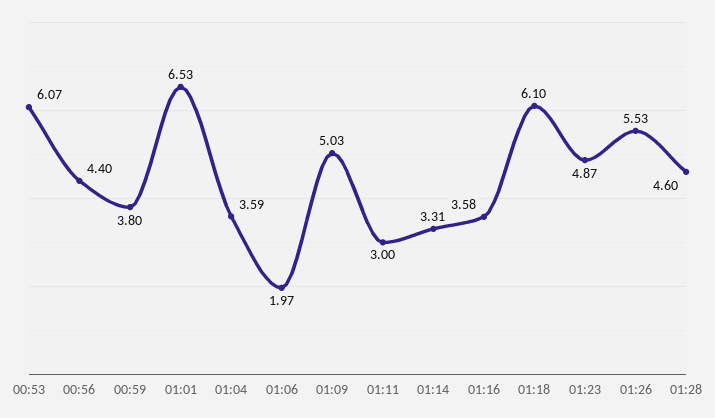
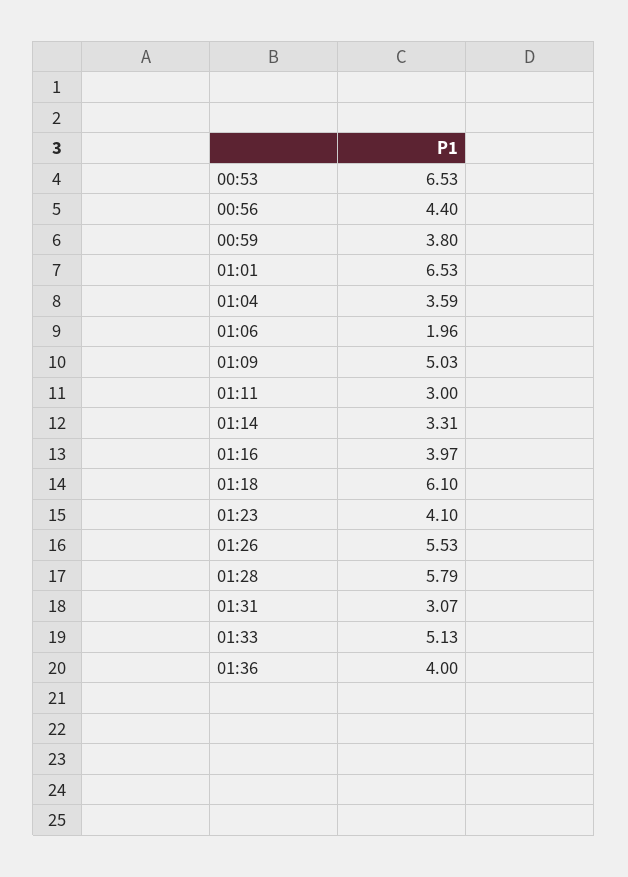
00:53: 6.07 -> 6.53
01:06: 1.97 -> 1.96
01:16: 3.58 -> 3.97
01:23: 4.87 -> 4.1
01:28: 4.6 -> 5.79
01:31: none -> 3.07
01:33: none -> 5.13
01:36: none -> 4

